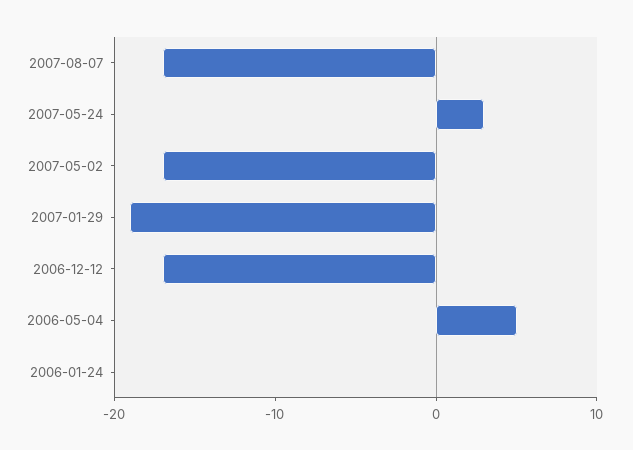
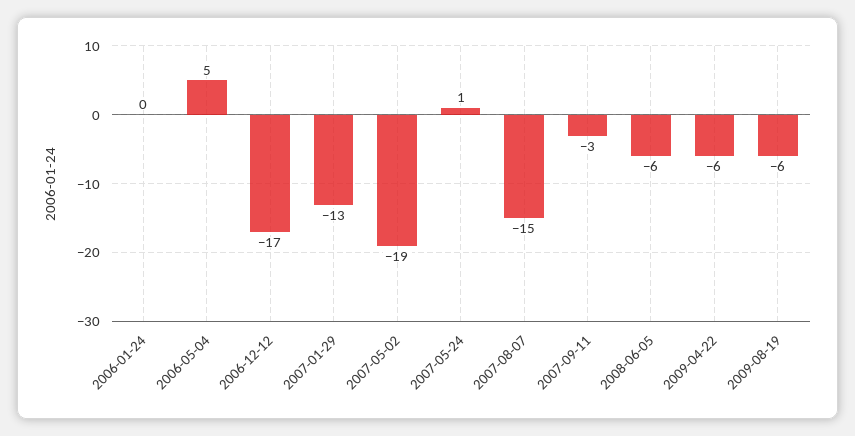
2007-08-07: -17 -> -15
2007-05-24: 3 -> 1
2007-05-02: -17 -> -19
2007-01-29: -19 -> -13
2007-09-11: none -> -3
2008-06-05: none -> -6
2009-04-22: none -> -6
2009-08-19: none -> -6

